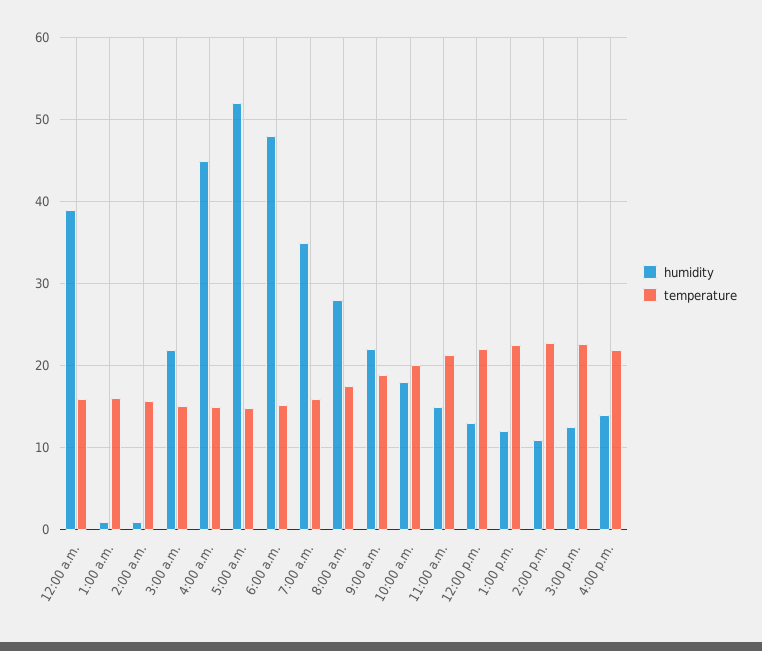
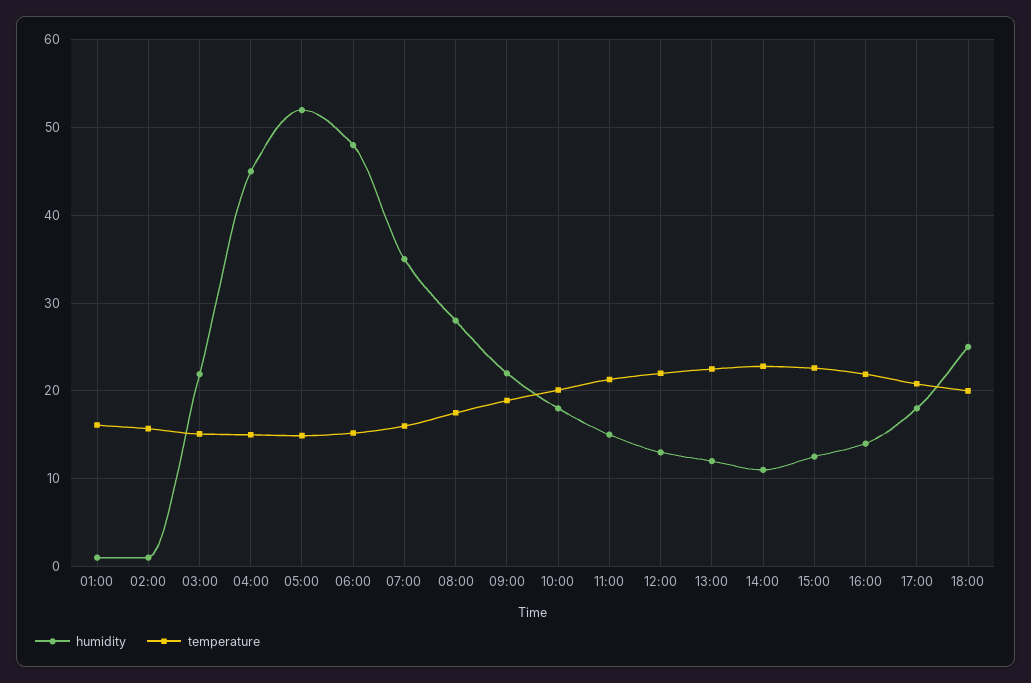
humidity, 12:00 a.m.: 39 -> none
temperature, 12:00 a.m.: 16 -> none
humidity, 17:00: none -> 18
temperature, 17:00: none -> 21
humidity, 18:00: none -> 25
temperature, 18:00: none -> 20

